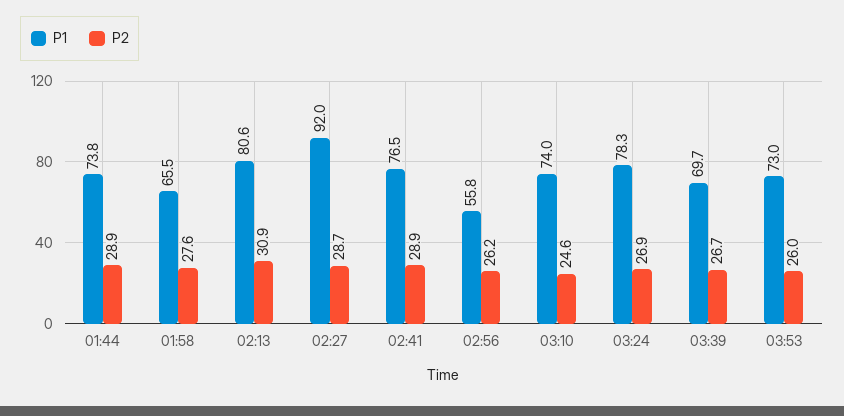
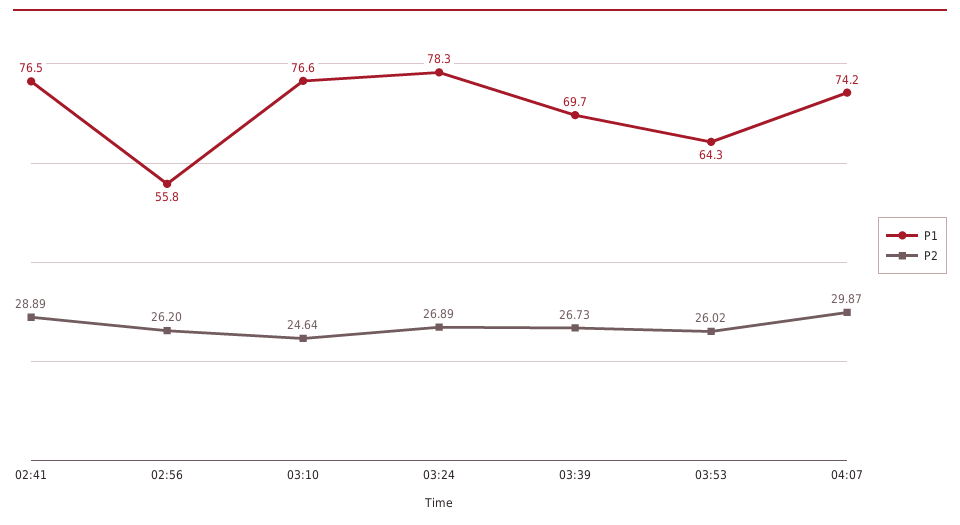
P1, 01:44: 73.8 -> none
P2, 01:44: 28.9 -> none
P1, 01:58: 65.5 -> none
P2, 01:58: 27.6 -> none
P1, 02:13: 80.6 -> none
P2, 02:13: 30.9 -> none
P1, 02:27: 92 -> none
P2, 02:27: 28.7 -> none
P1, 03:10: 74 -> 76.6
P1, 03:53: 73 -> 64.3
P1, 04:07: none -> 74.2
P2, 04:07: none -> 29.87

